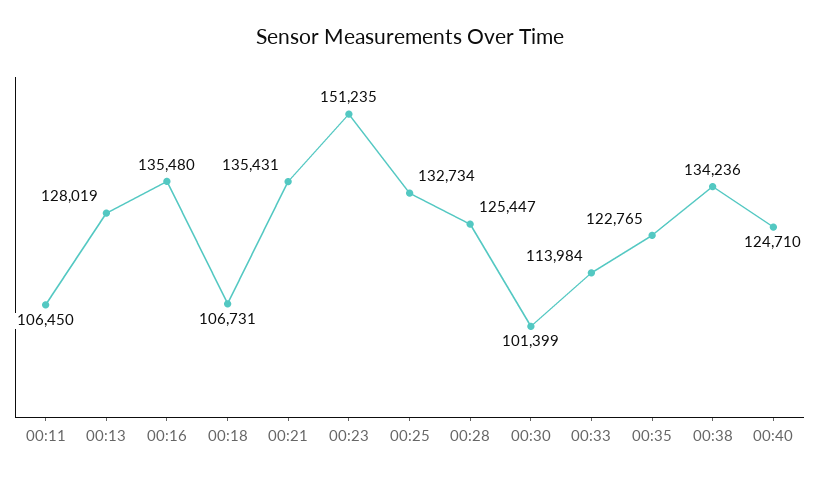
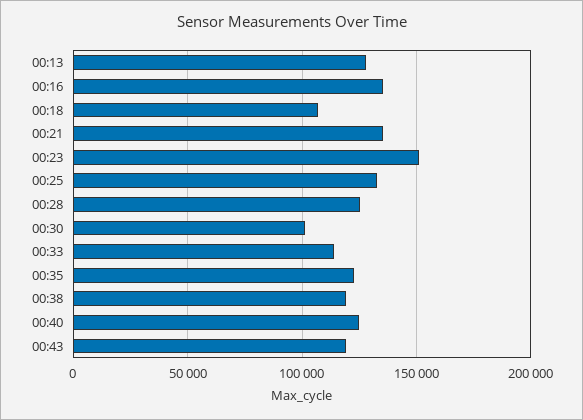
00:11: 106450 -> none
00:38: 134236 -> 120000
00:43: none -> 120000

